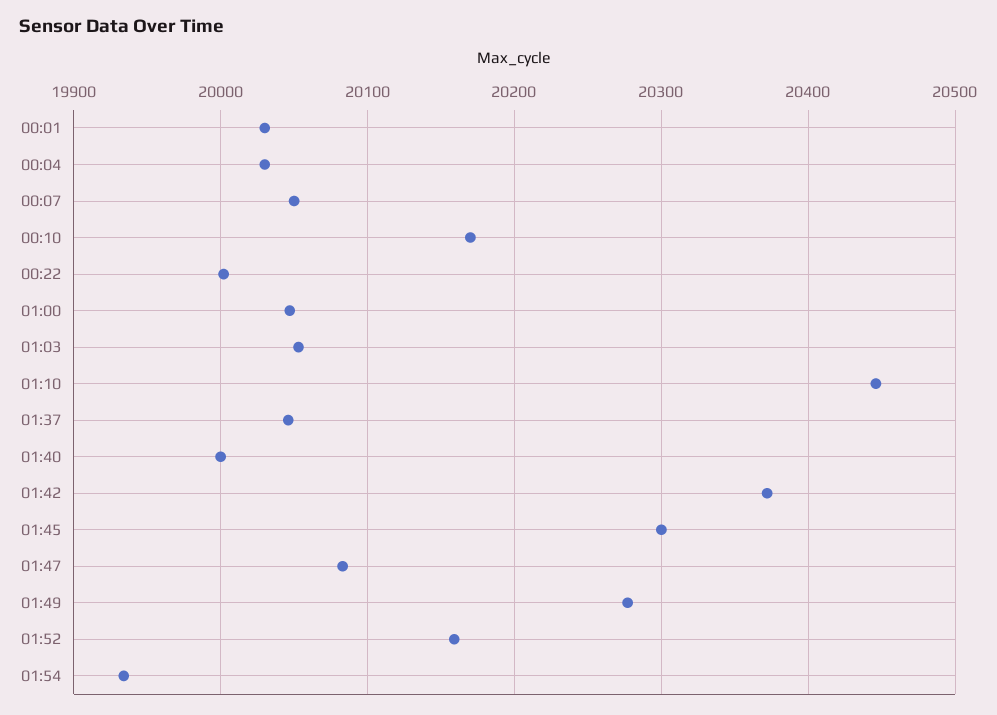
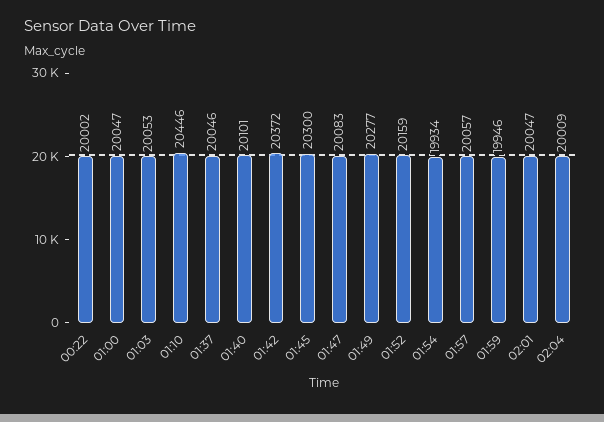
00:01: 20030 -> none
00:04: 20030 -> none
00:07: 20050 -> none
00:10: 20170 -> none
01:40: 20000 -> 20101
01:57: none -> 20057
01:59: none -> 19946
02:01: none -> 20047
02:04: none -> 20009

